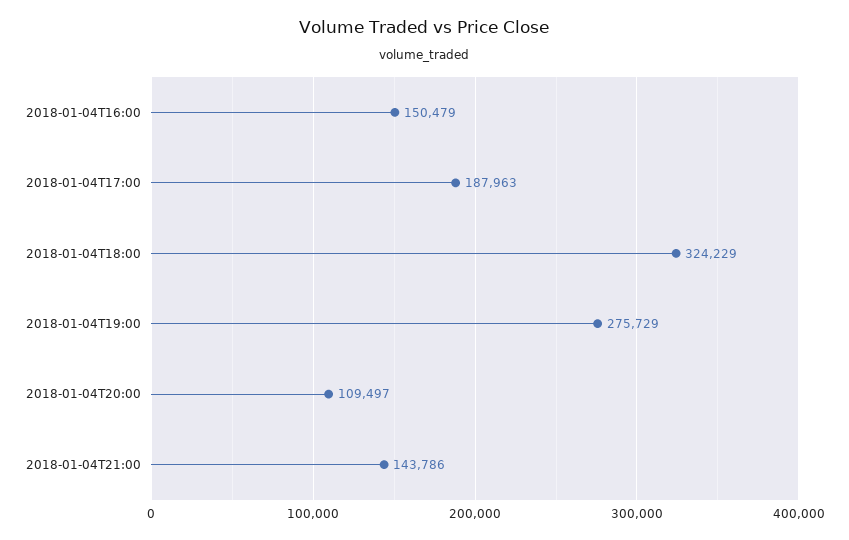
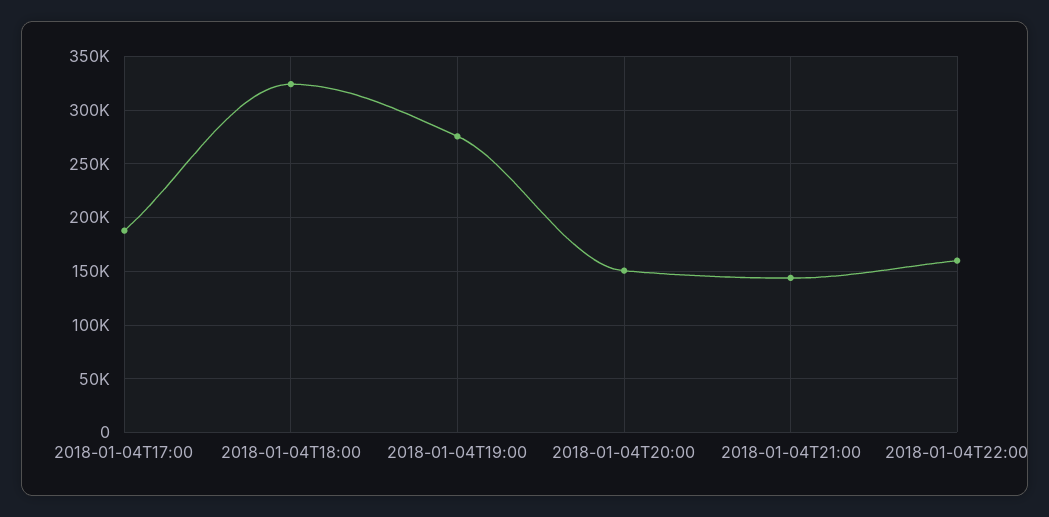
2018-01-04T16:00: 150479 -> none
2018-01-04T20:00: 109497 -> 150000
2018-01-04T22:00: none -> 160000

